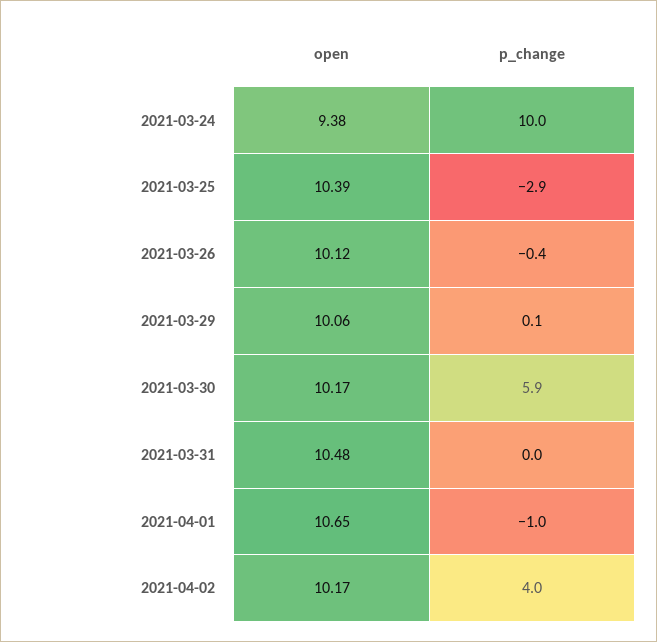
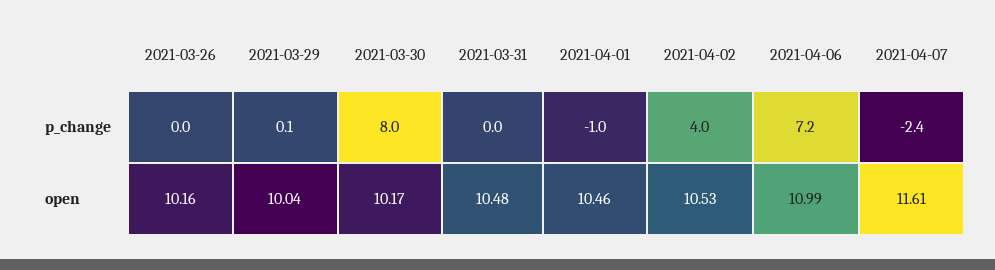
open, 2021-03-24: 9.38 -> none
p_change, 2021-03-24: 10 -> none
open, 2021-03-25: 10.39 -> none
p_change, 2021-03-25: -2.9 -> none
open, 2021-03-26: 10.12 -> 10.16
p_change, 2021-03-26: -0.4 -> 0
open, 2021-03-29: 10.06 -> 10.04
p_change, 2021-03-30: 5.9 -> 8
open, 2021-04-01: 10.65 -> 10.46
open, 2021-04-02: 10.17 -> 10.53
p_change, 2021-04-06: none -> 7.2
p_change, 2021-04-07: none -> -2.4
open, 2021-04-06: none -> 10.99
open, 2021-04-07: none -> 11.61

